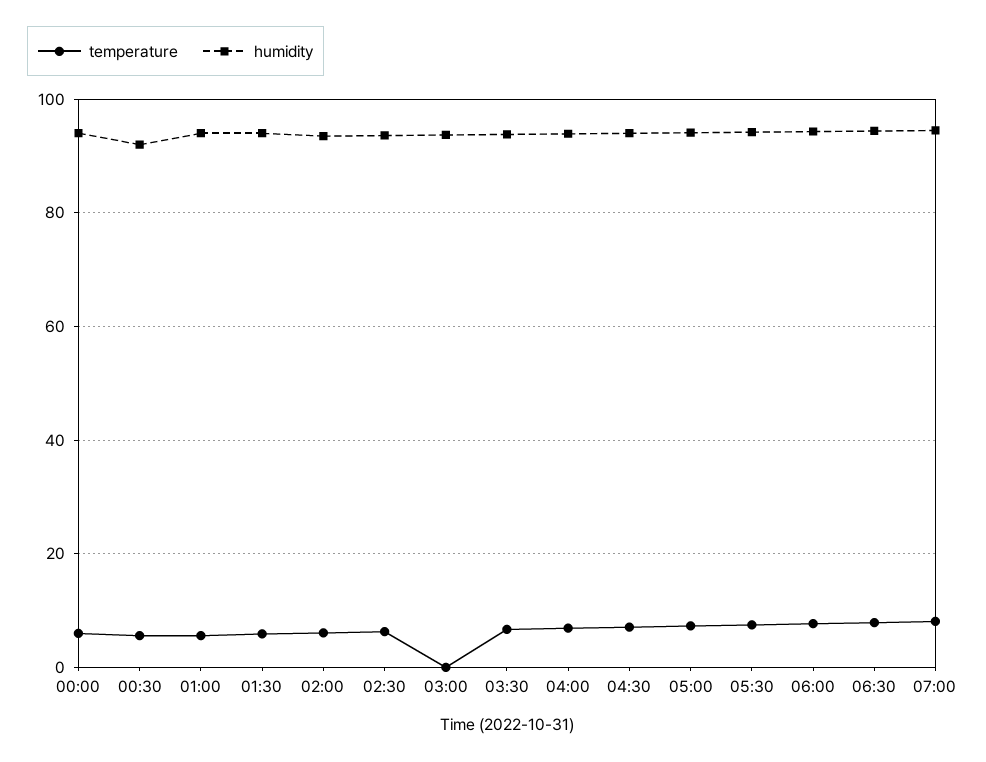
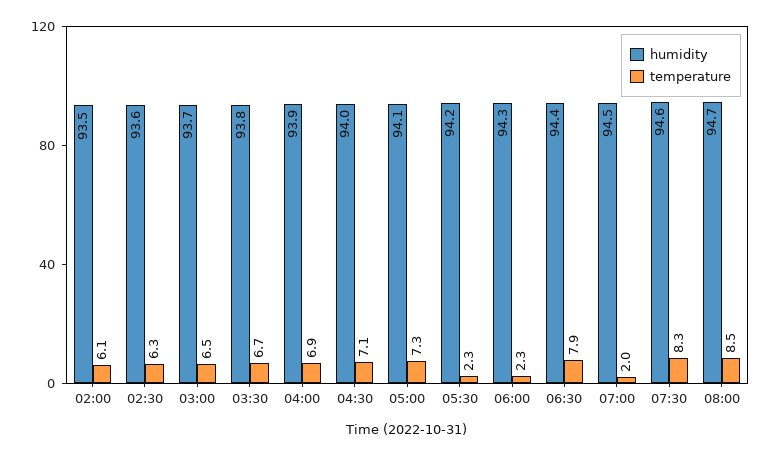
temperature, 00:00: 6 -> none
humidity, 00:00: 94 -> none
temperature, 00:30: 6 -> none
humidity, 00:30: 92 -> none
temperature, 01:00: 6 -> none
humidity, 01:00: 94 -> none
temperature, 01:30: 6 -> none
humidity, 01:30: 94 -> none
temperature, 03:00: 0 -> 6.5
temperature, 05:30: 8 -> 2.3
temperature, 06:00: 8 -> 2.3
temperature, 07:00: 8 -> 2
humidity, 07:30: none -> 94.6
temperature, 07:30: none -> 8.3
humidity, 08:00: none -> 94.7
temperature, 08:00: none -> 8.5

